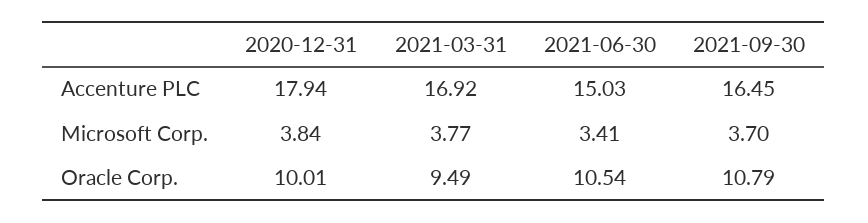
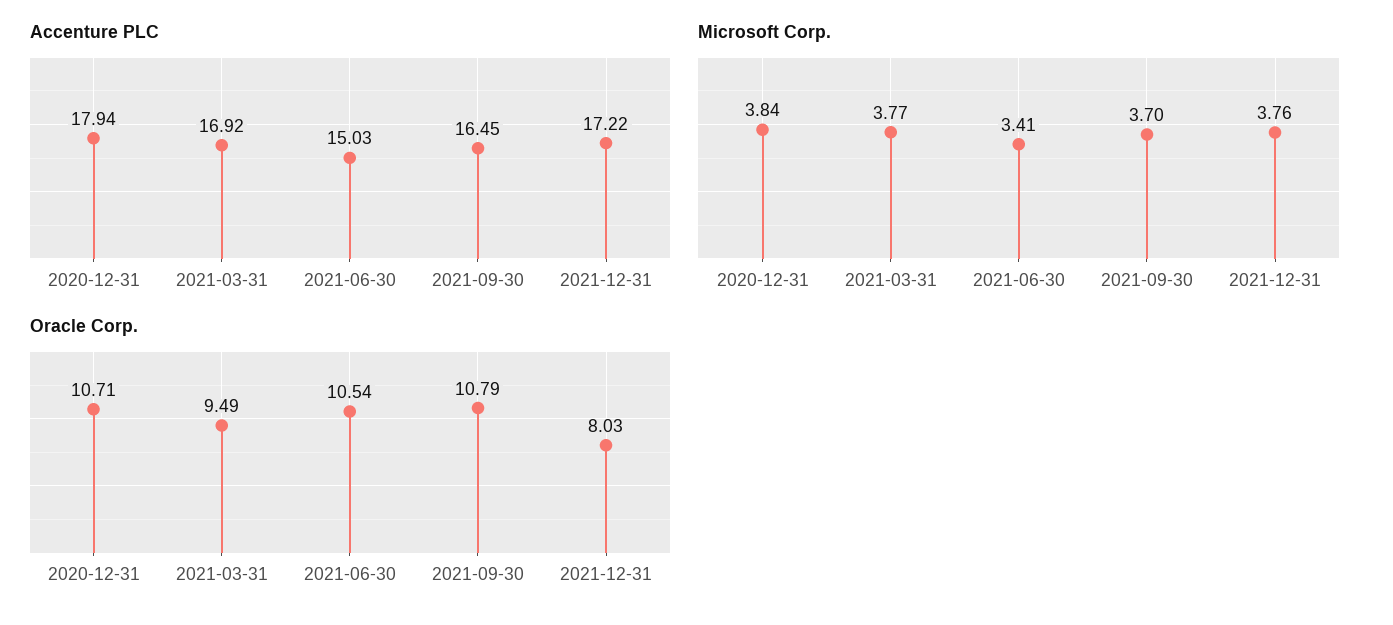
Oracle Corp., 2020-12-31: 10.01 -> 10.71
Accenture PLC, 2021-12-31: none -> 17.22
Microsoft Corp., 2021-12-31: none -> 3.76
Oracle Corp., 2021-12-31: none -> 8.03

